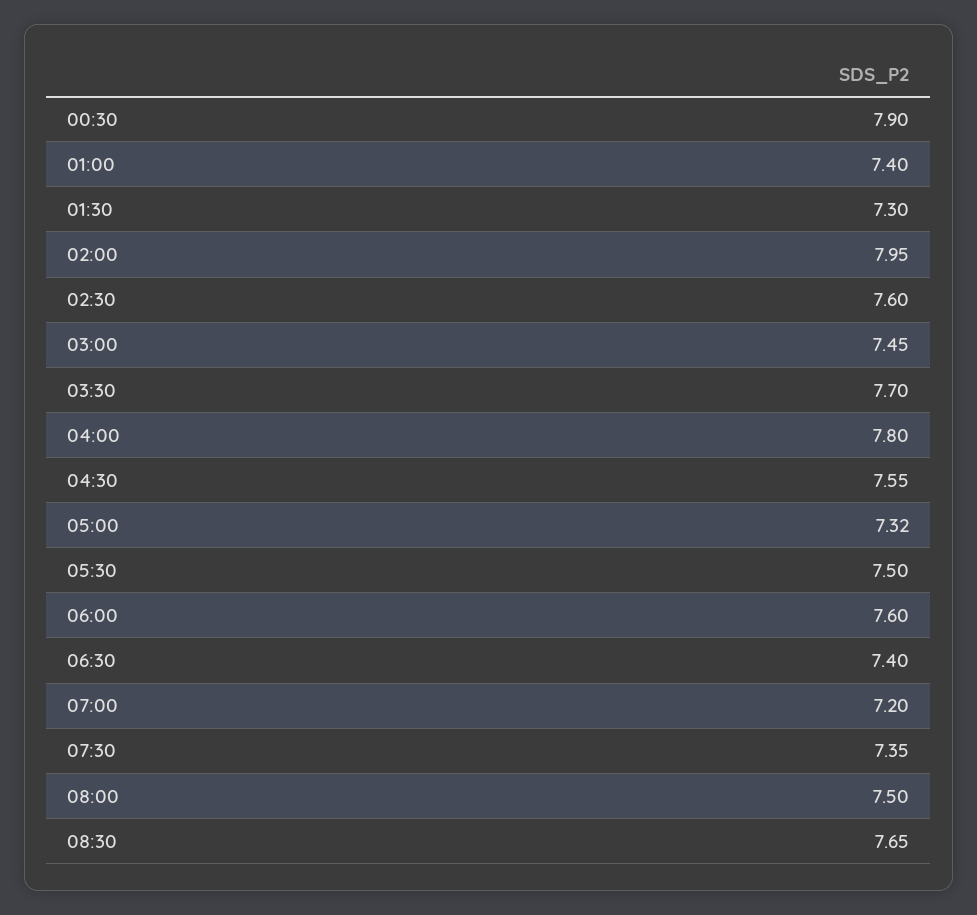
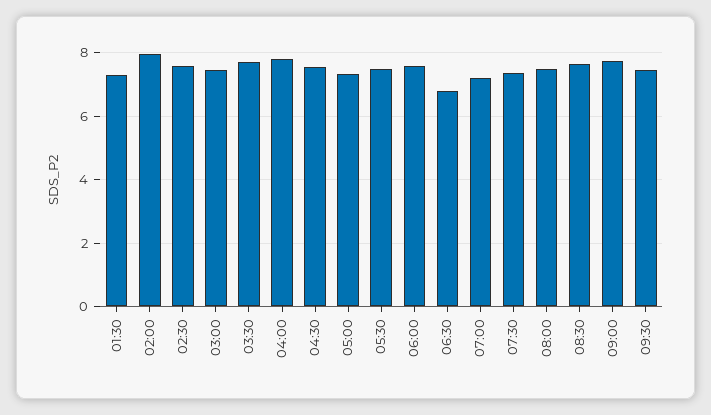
00:30: 7.9 -> none
01:00: 7.4 -> none
06:30: 7.4 -> 6.8
09:00: none -> 7.8
09:30: none -> 7.4

